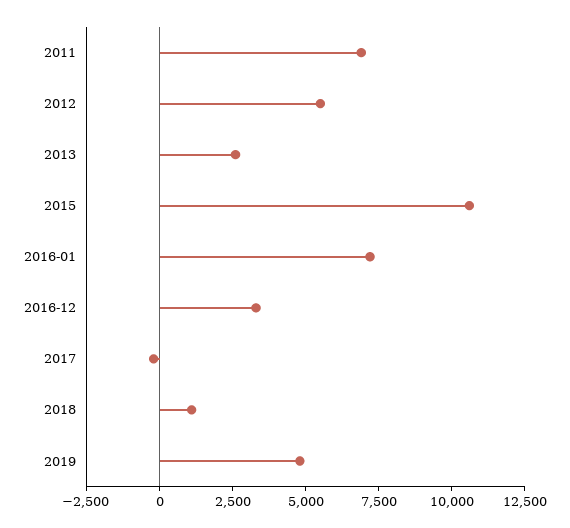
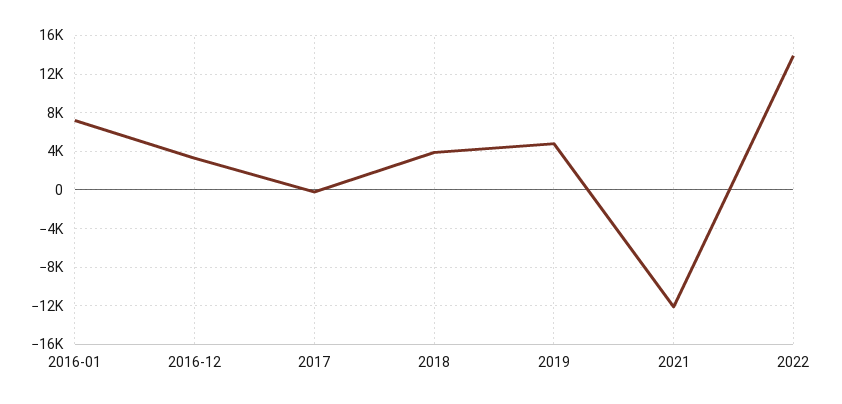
2011: 7000 -> none
2012: 5500 -> none
2013: 2500 -> none
2015: 10500 -> none
2018: 1000 -> 4000
2021: none -> -12000
2022: none -> 14000

